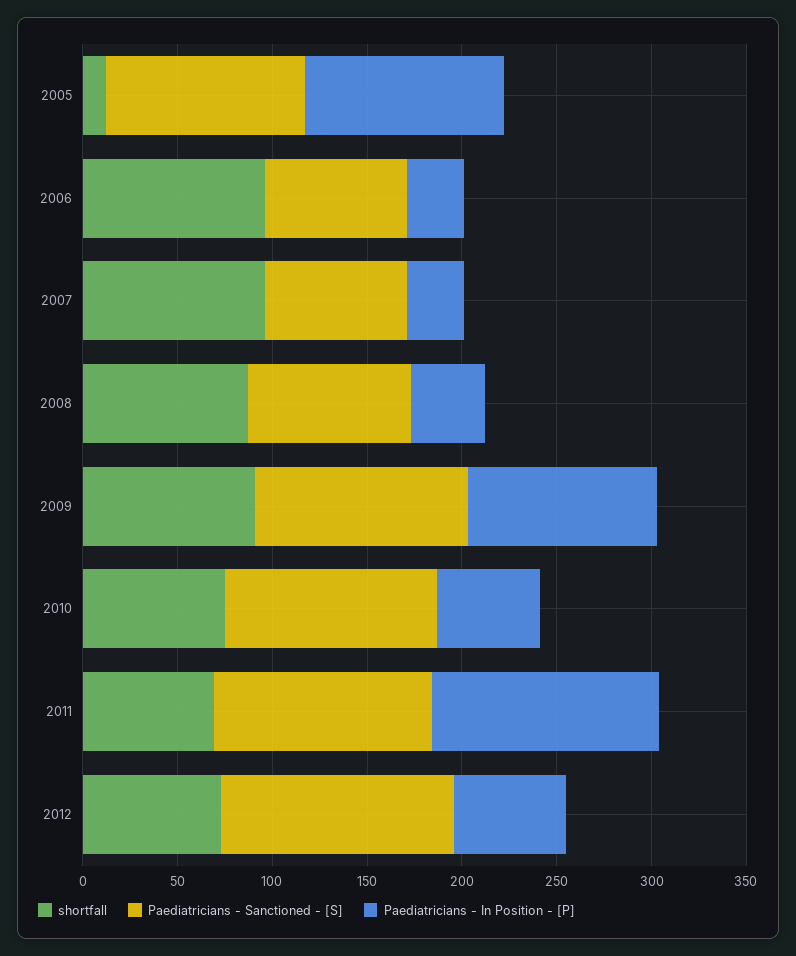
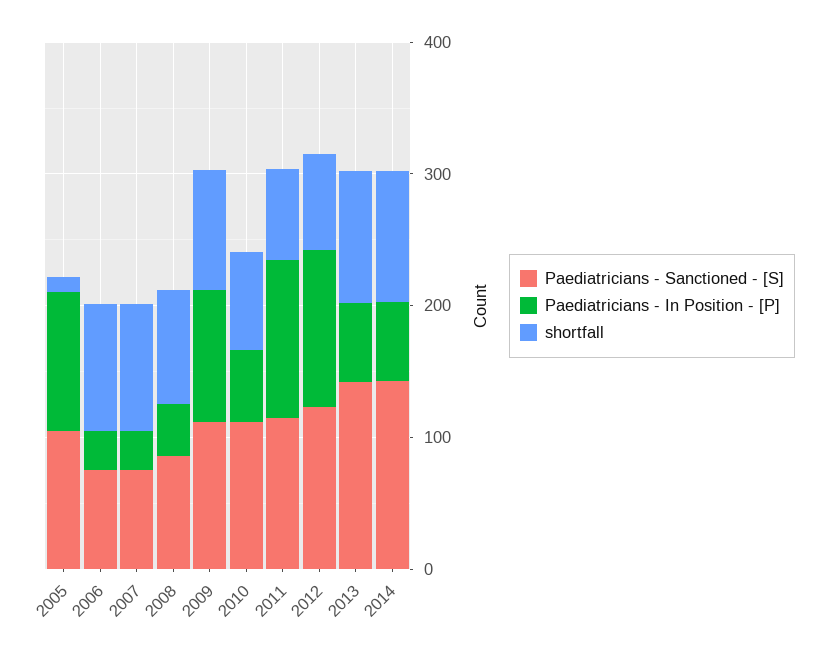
Paediatricians - In Position - [P], 2012: 60 -> 120
Paediatricians - Sanctioned - [S], 2013: none -> 140
Paediatricians - In Position - [P], 2013: none -> 60
shortfall, 2013: none -> 100
Paediatricians - Sanctioned - [S], 2014: none -> 140
Paediatricians - In Position - [P], 2014: none -> 60
shortfall, 2014: none -> 100

